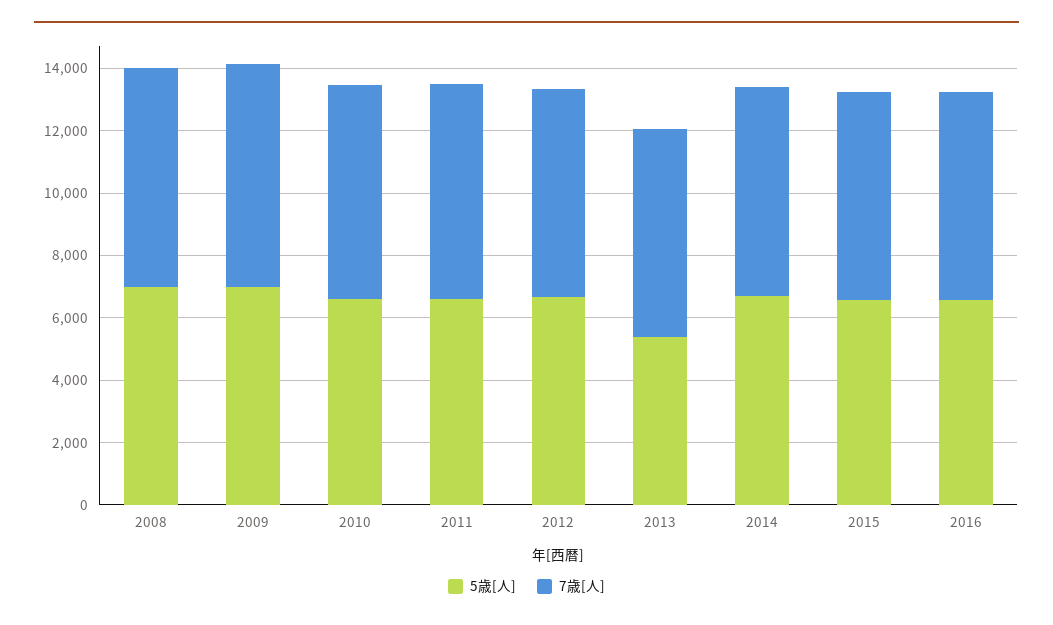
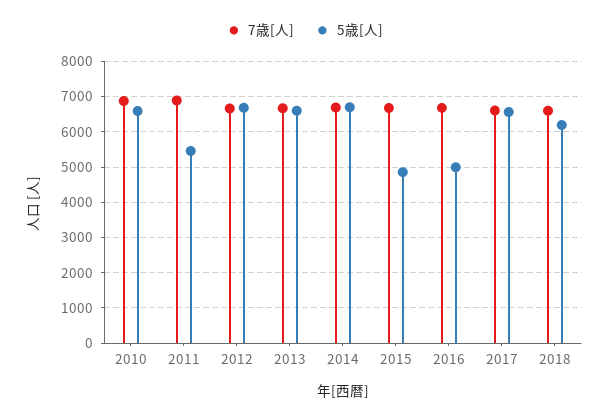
5歳[人], 2008: 7000 -> none
7歳[人], 2008: 7000 -> none
5歳[人], 2009: 7000 -> none
7歳[人], 2009: 7000 -> none
5歳[人], 2011: 6500 -> 5400
5歳[人], 2013: 5500 -> 6600
5歳[人], 2015: 6500 -> 4800
5歳[人], 2016: 6500 -> 5000
7歳[人], 2017: none -> 6600
5歳[人], 2017: none -> 6600
7歳[人], 2018: none -> 6600
5歳[人], 2018: none -> 6200

